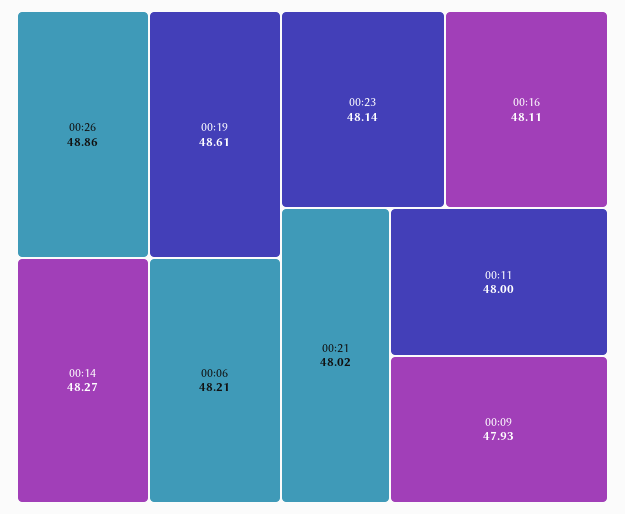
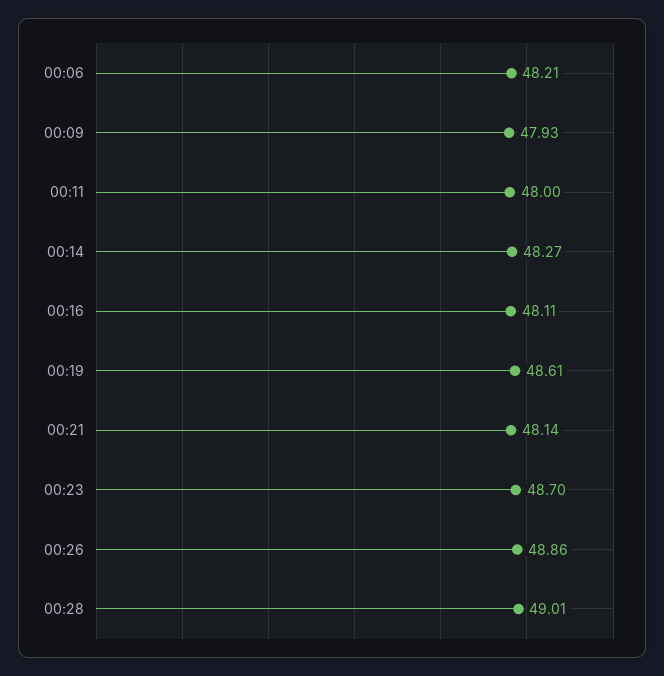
00:23: 48.14 -> 48.7
00:21: 48.02 -> 48.14
00:28: none -> 49.01

